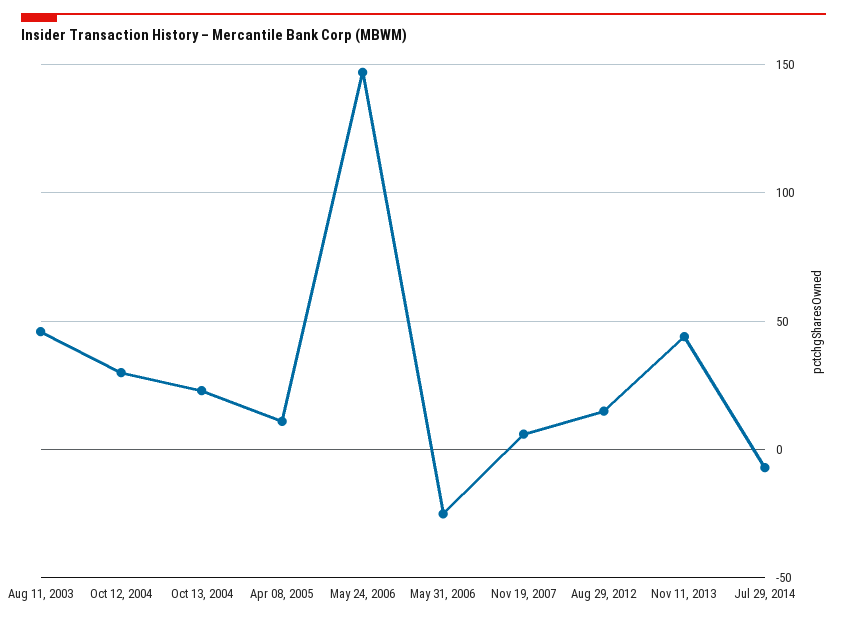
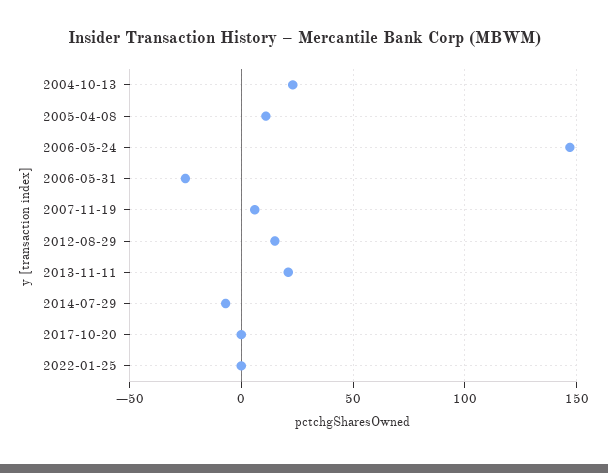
Aug 11, 2003: 45 -> none
Oct 12, 2004: 30 -> none
Nov 11, 2013: 45 -> 20
2017-10-20: none -> 0
2022-01-25: none -> 0

